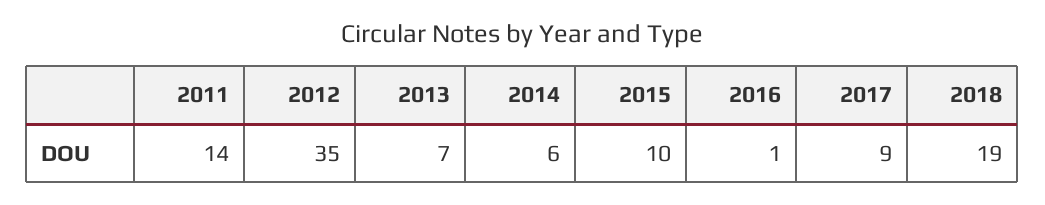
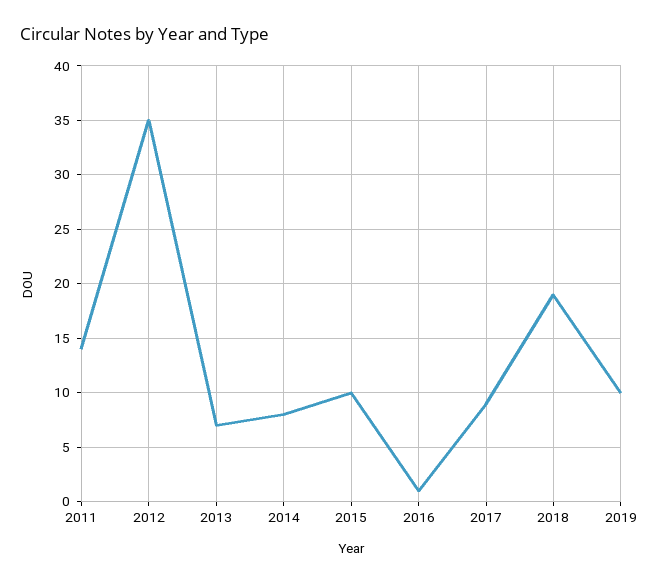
2014: 6 -> 8
2019: none -> 10

